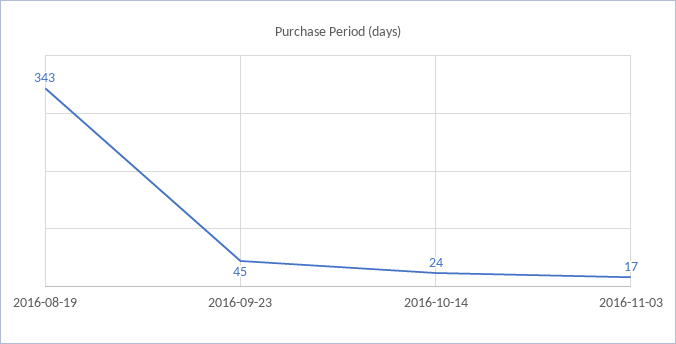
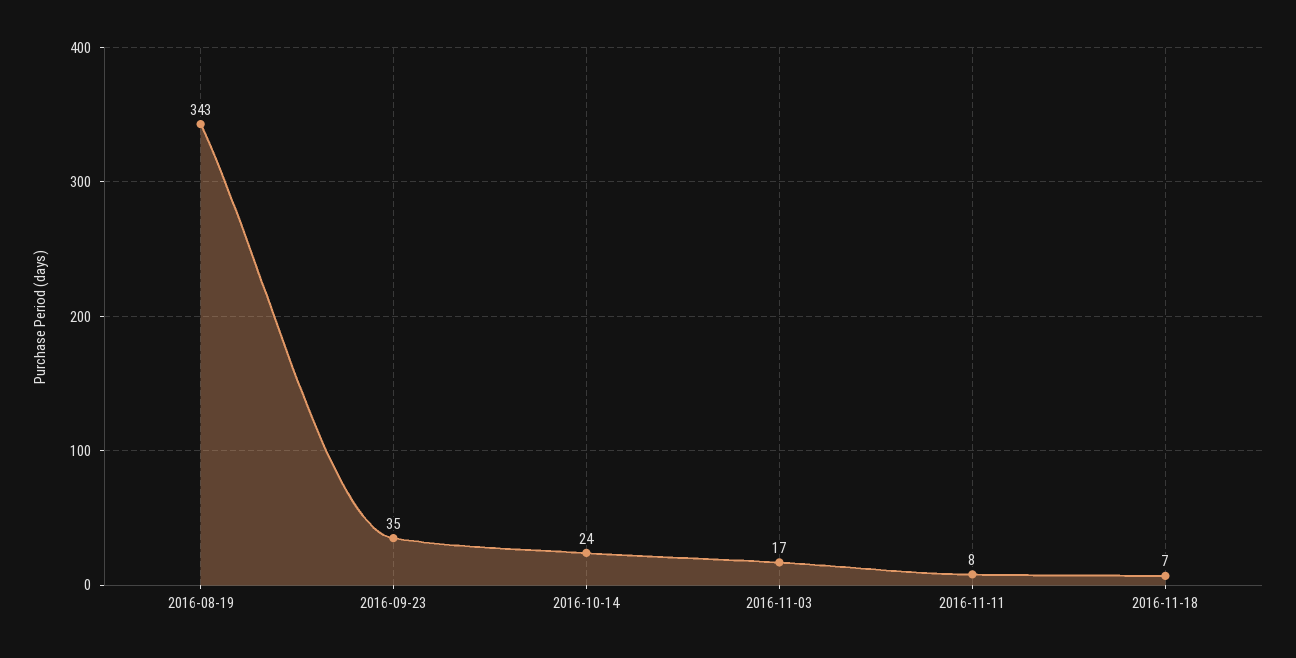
2016-09-23: 45 -> 35
2016-11-11: none -> 8
2016-11-18: none -> 7

